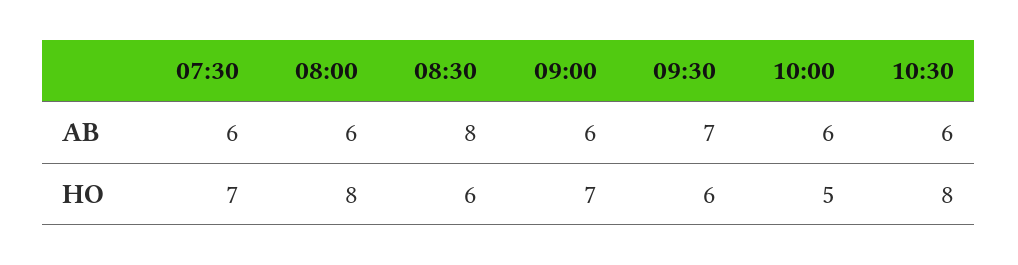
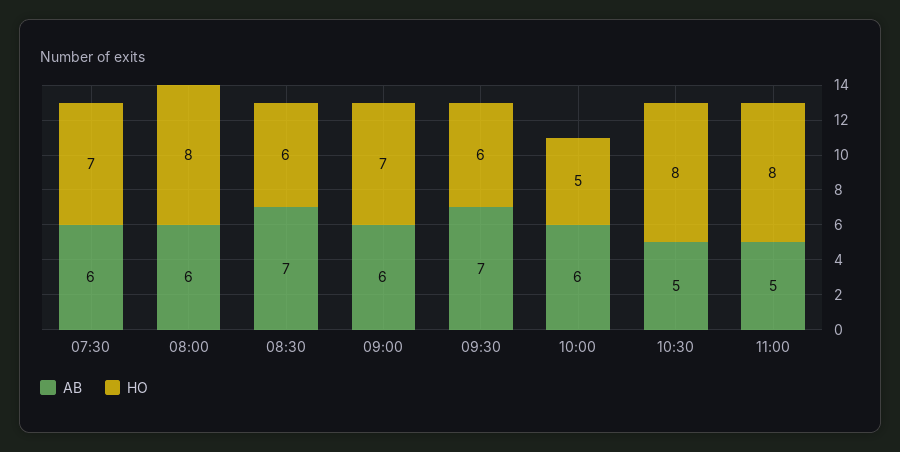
AB, 08:30: 8 -> 7
AB, 10:30: 6 -> 5
AB, 11:00: none -> 5
HO, 11:00: none -> 8

